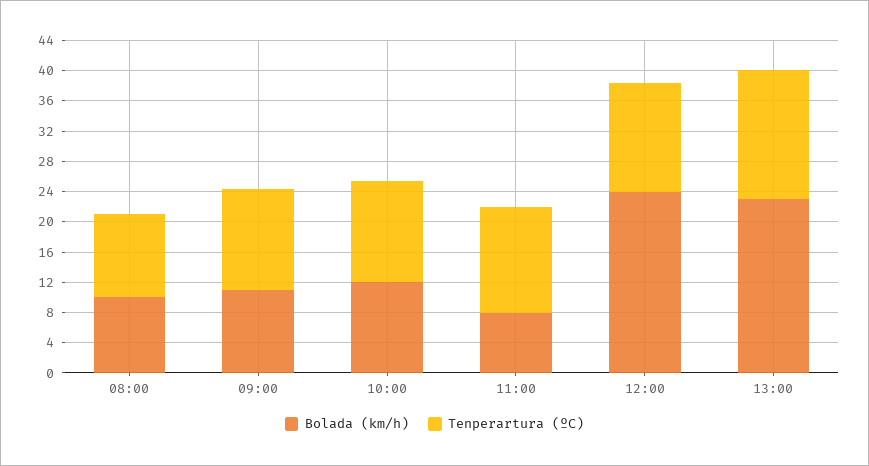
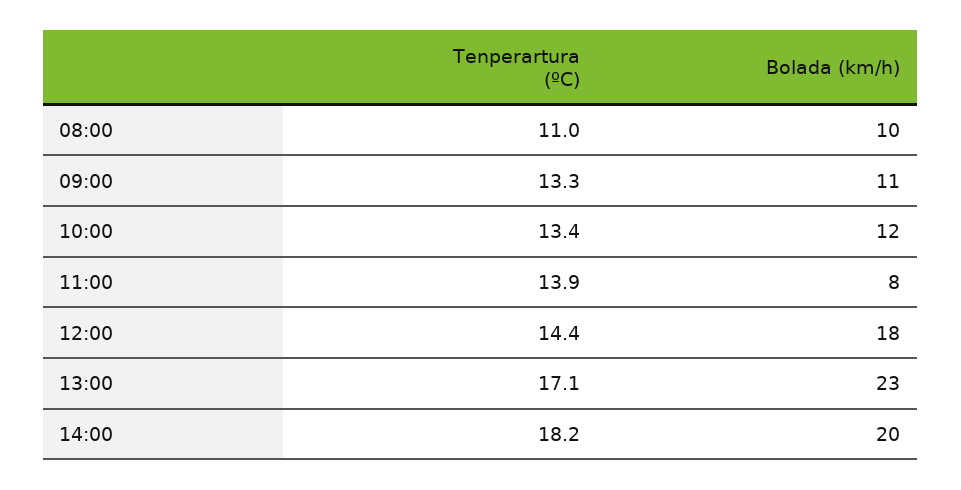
Bolada (km/h), 12:00: 24 -> 18
Tenperartura (ºC), 14:00: none -> 18.2
Bolada (km/h), 14:00: none -> 20

